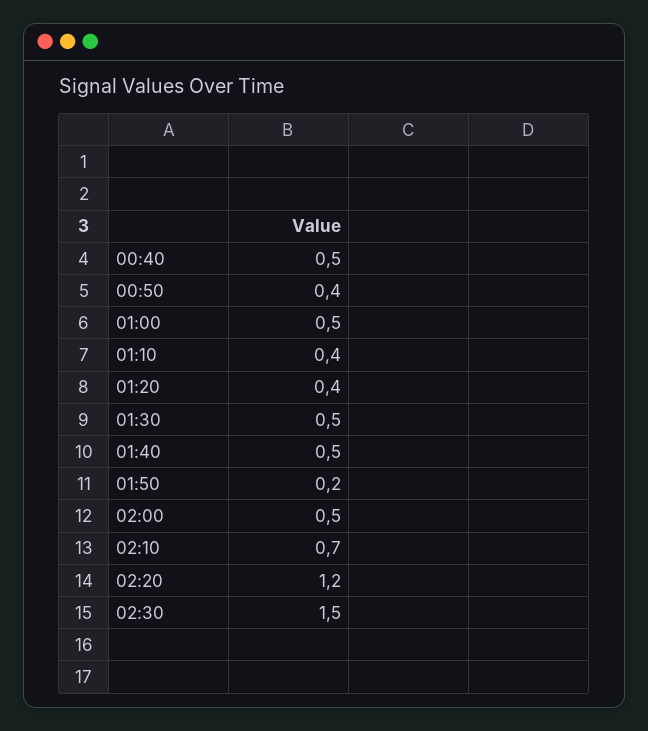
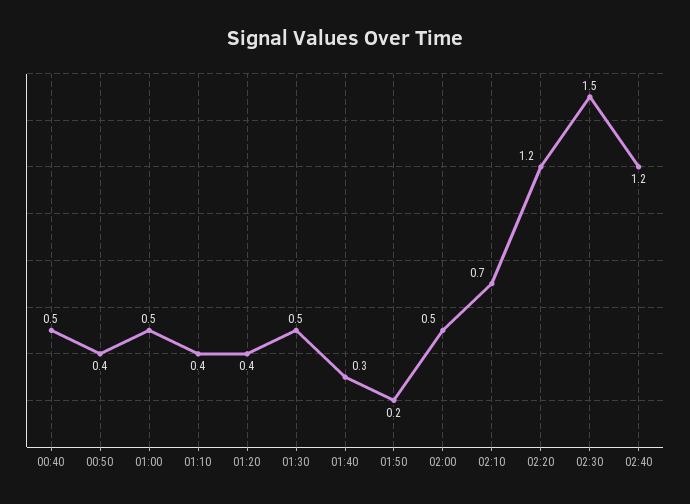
01:40: 0.5 -> 0.3
02:40: none -> 1.2

